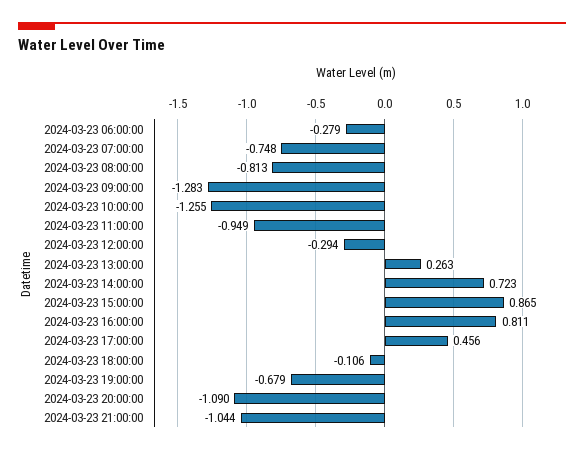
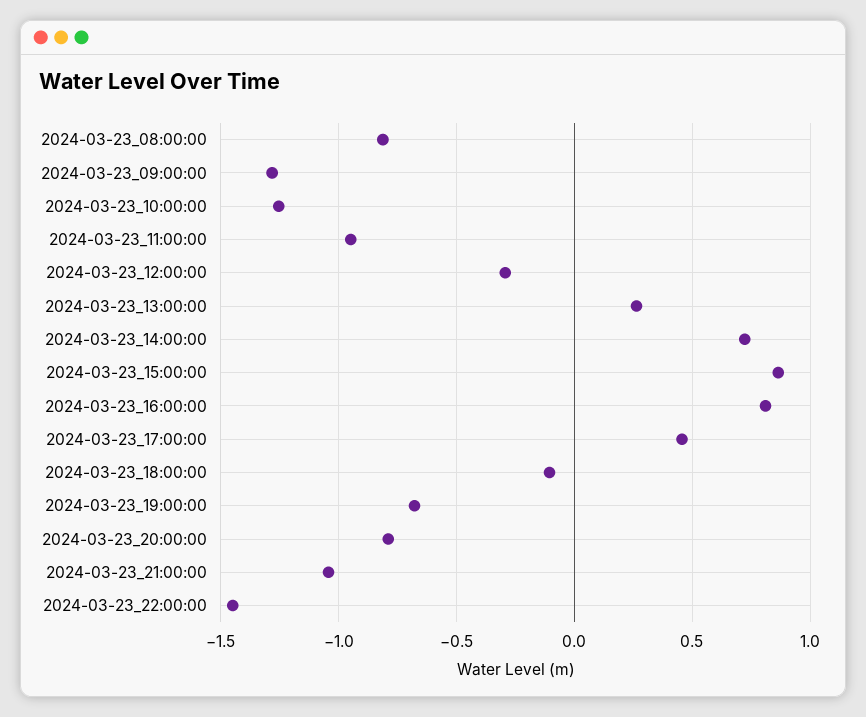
2024-03-23 06:00:00: -0.279 -> none
2024-03-23 07:00:00: -0.748 -> none
2024-03-23 20:00:00: -1.09 -> -0.8
2024-03-23_22:00:00: none -> -1.45

